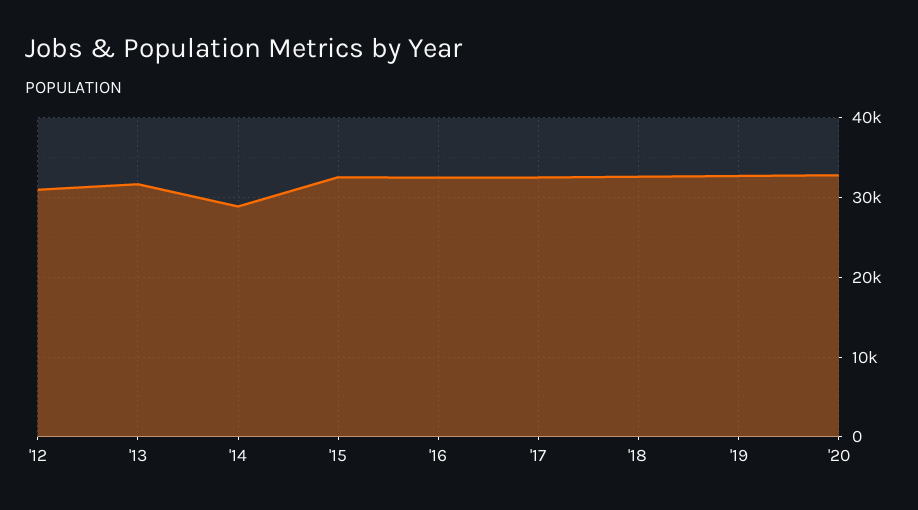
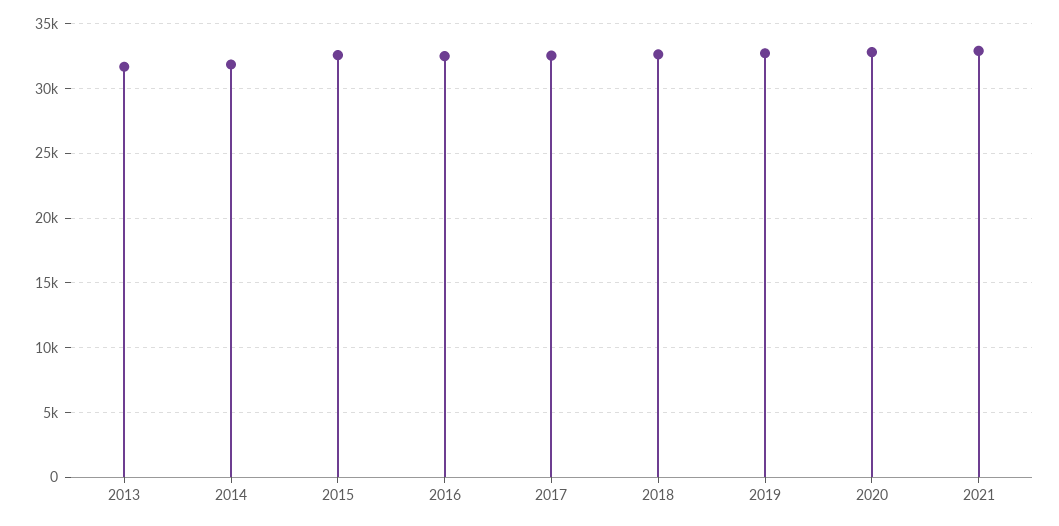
'12: 31000 -> none
'14: 29000 -> 32000
2021: none -> 33000

